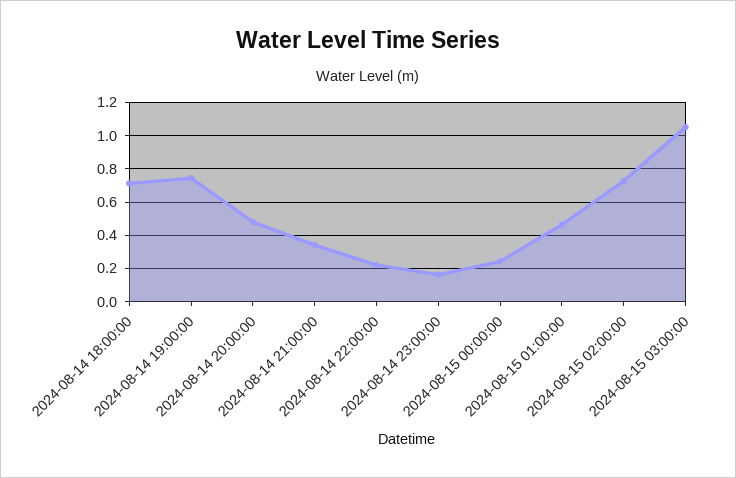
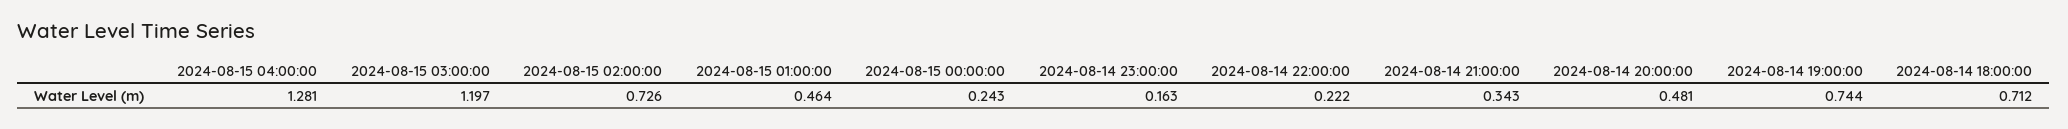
2024-08-15 03:00:00: 1.05 -> 1.197
2024-08-15 04:00:00: none -> 1.281

